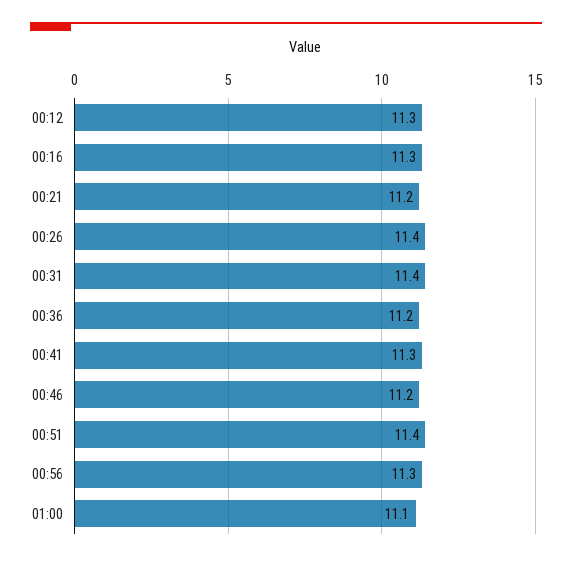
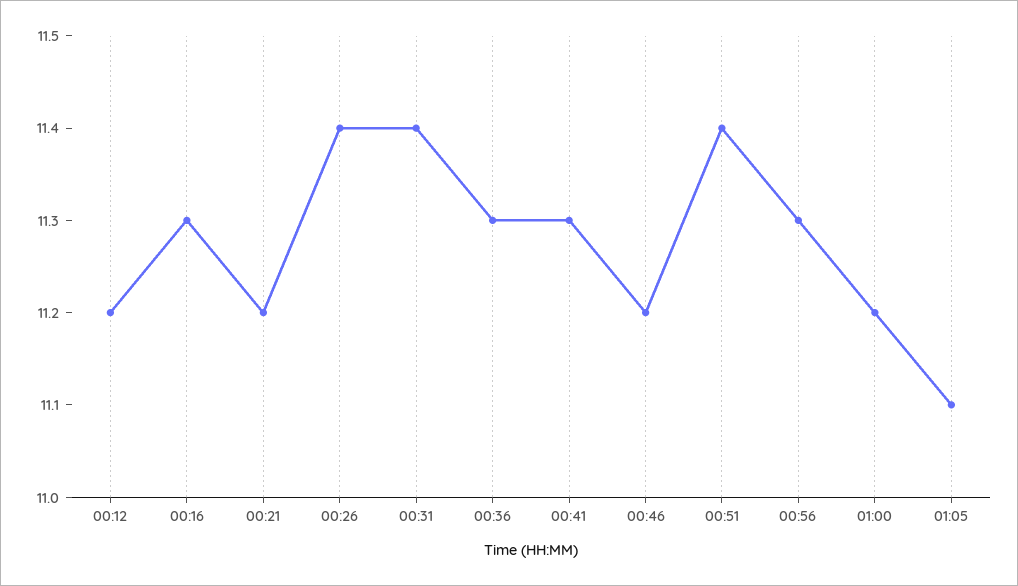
00:12: 11.3 -> 11.2
00:36: 11.2 -> 11.3
01:00: 11.1 -> 11.2
01:05: none -> 11.1

